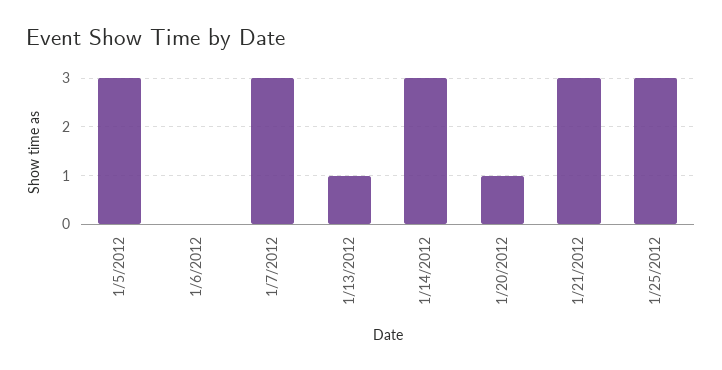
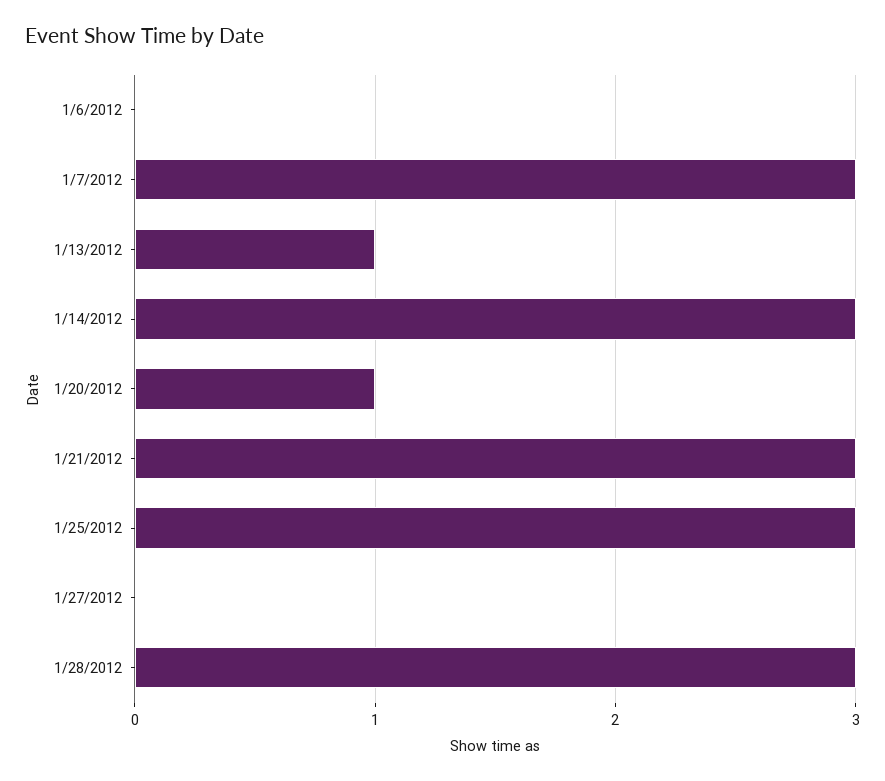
1/5/2012: 3 -> none
1/27/2012: none -> 0
1/28/2012: none -> 3

